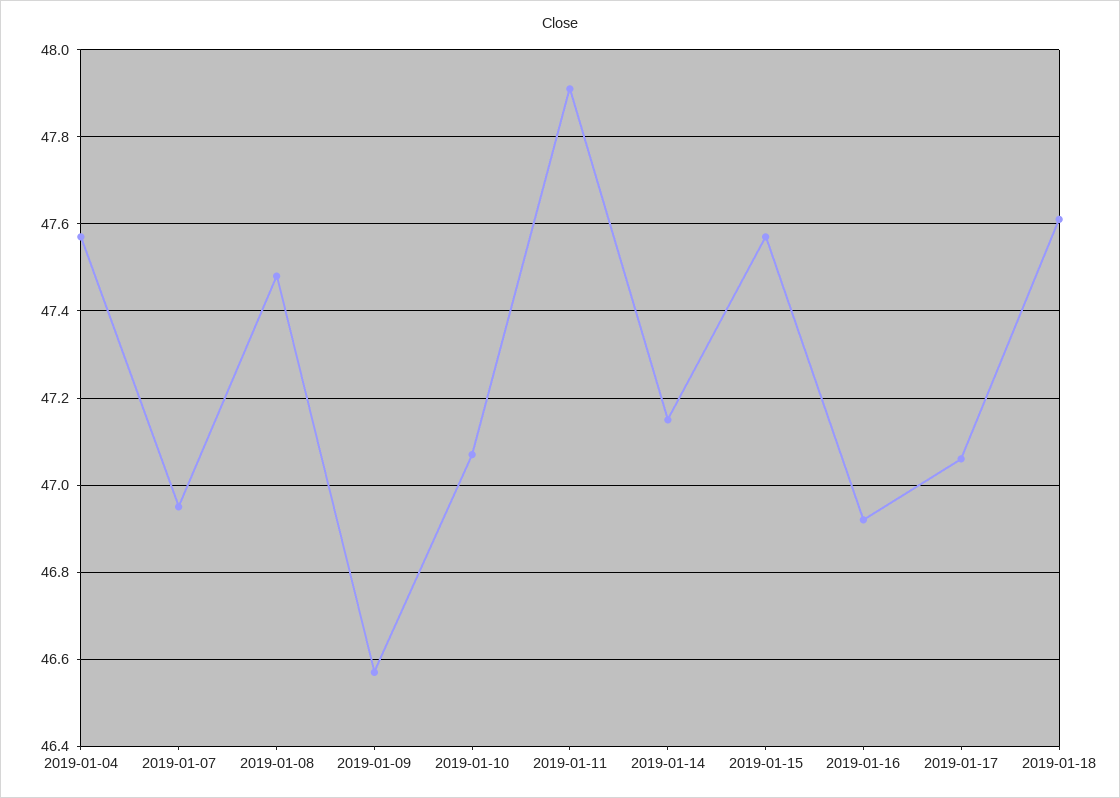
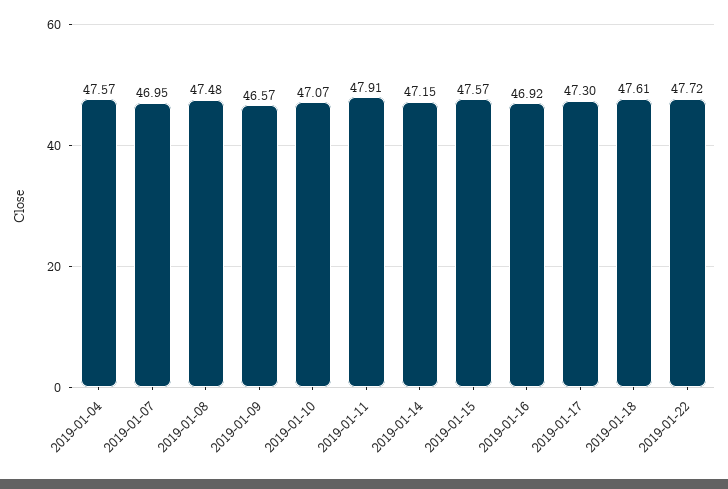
2019-01-17: 47.05 -> 47.3
2019-01-22: none -> 47.72

